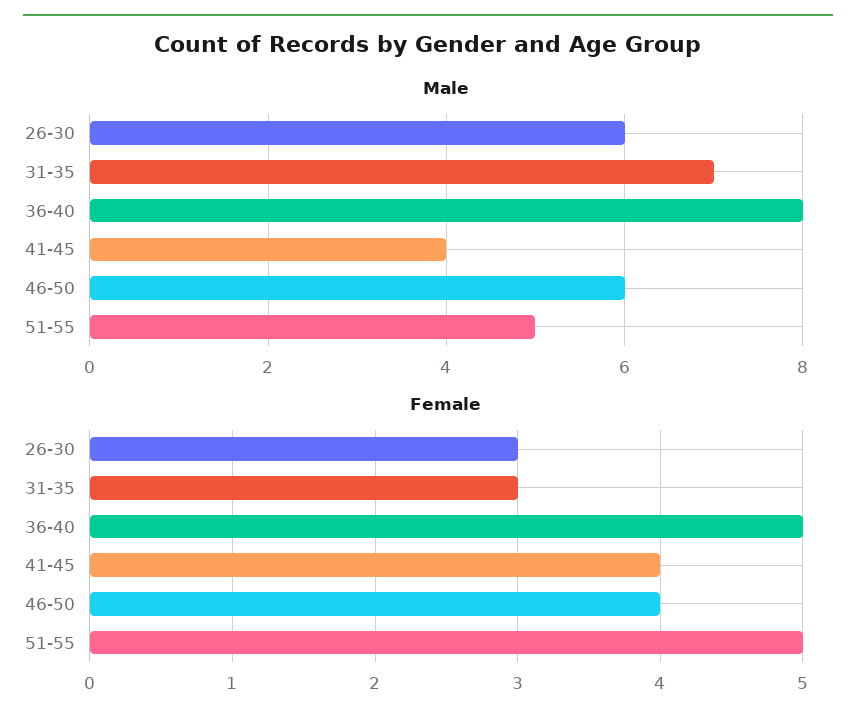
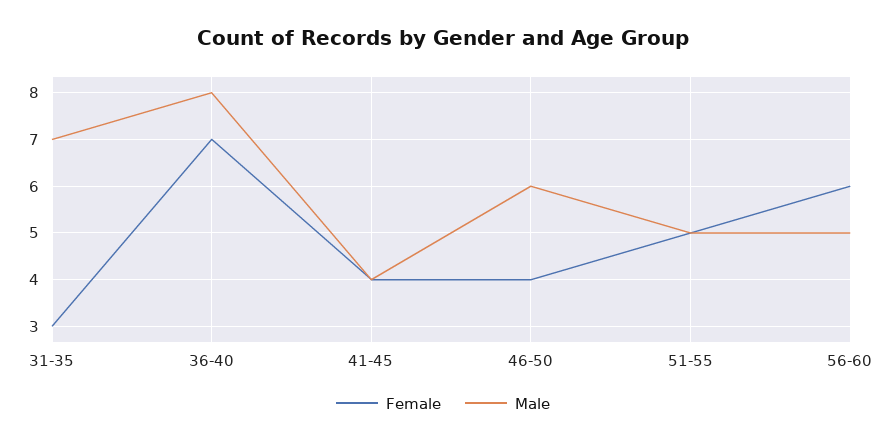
Male, 26-30: 6 -> none
Female, 26-30: 3 -> none
Female, 36-40: 5 -> 7
Female, 56-60: none -> 6
Male, 56-60: none -> 5

